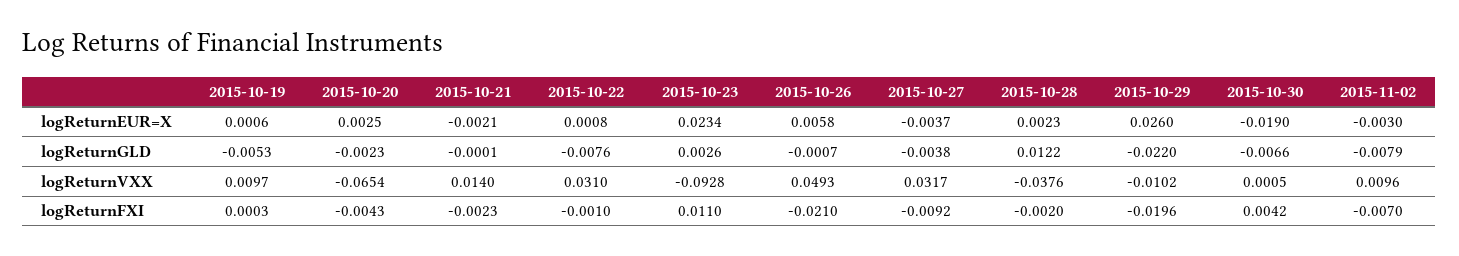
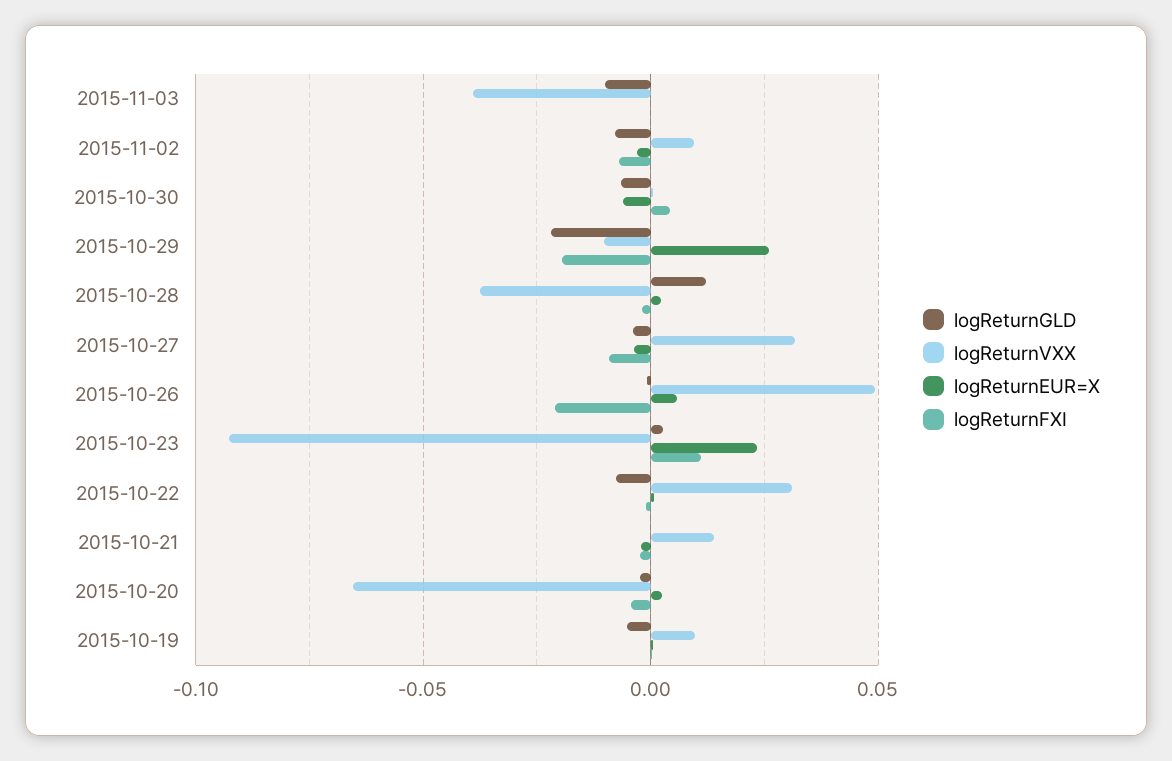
logReturnEUR=X, 2015-10-30: -0.019 -> -0.005
logReturnGLD, 2015-11-03: none -> -0.01
logReturnVXX, 2015-11-03: none -> -0.04
logReturnEUR=X, 2015-11-03: none -> 0
logReturnFXI, 2015-11-03: none -> 0

